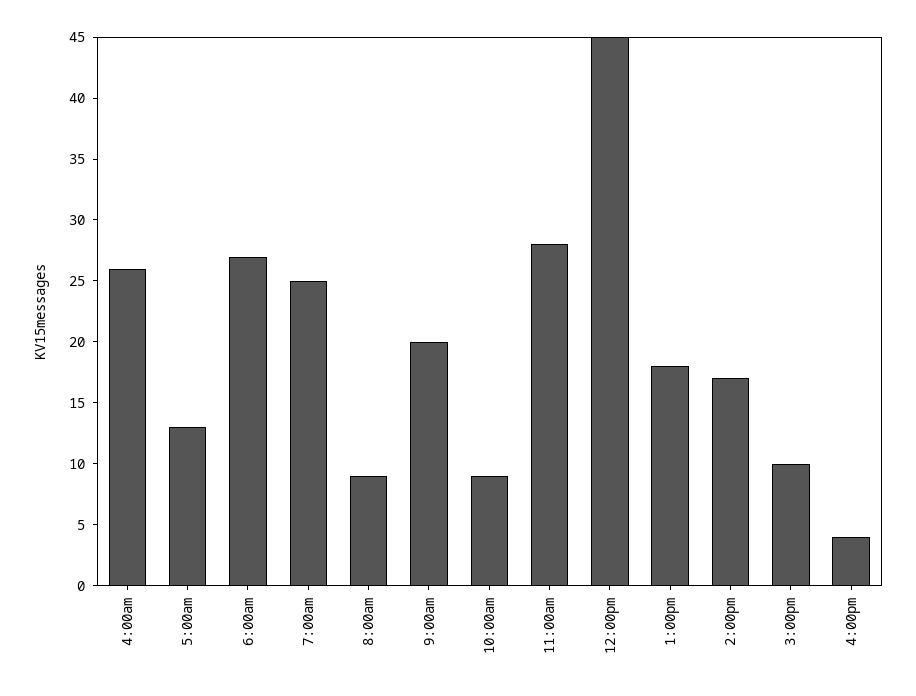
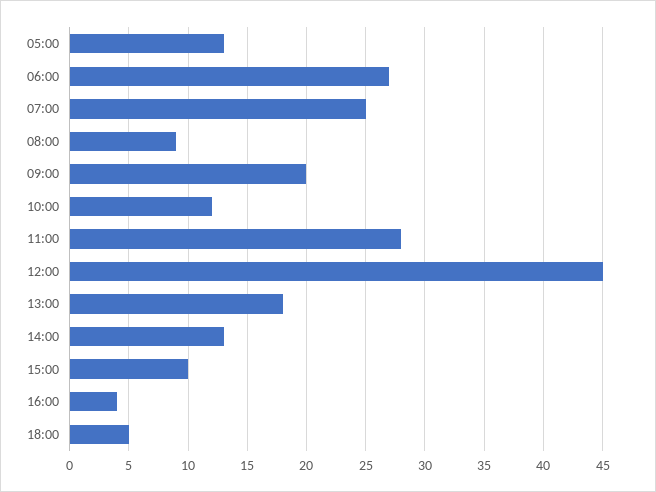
4:00am: 26 -> none
10:00am: 9 -> 12
2:00pm: 17 -> 13
18:00: none -> 5

